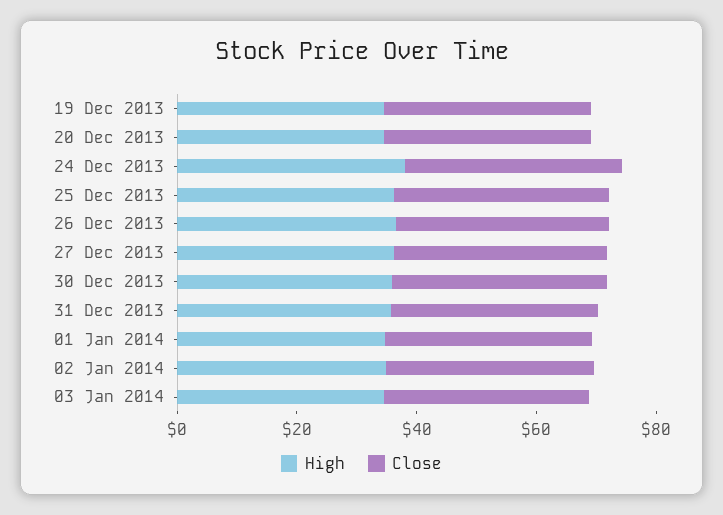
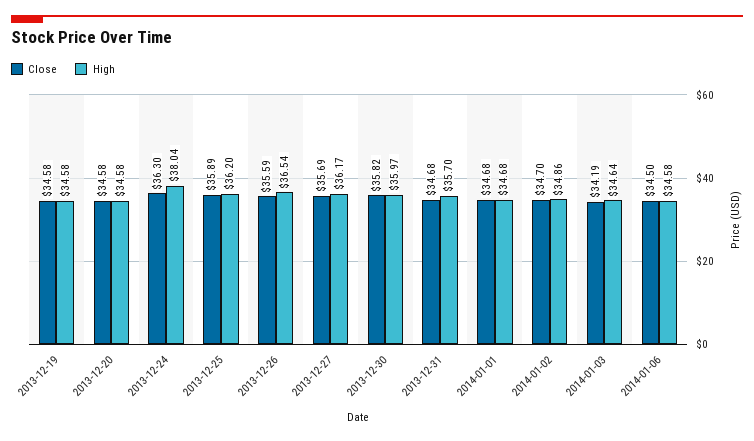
Close, 2014-01-06: none -> 34.5
High, 2014-01-06: none -> 34.58

